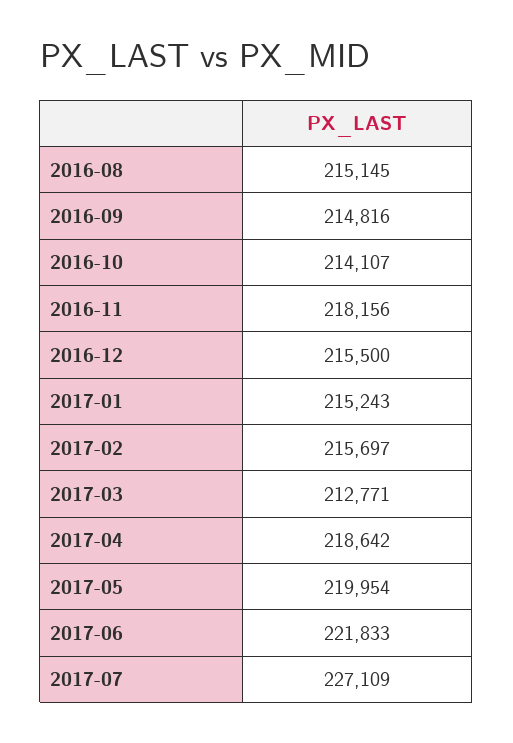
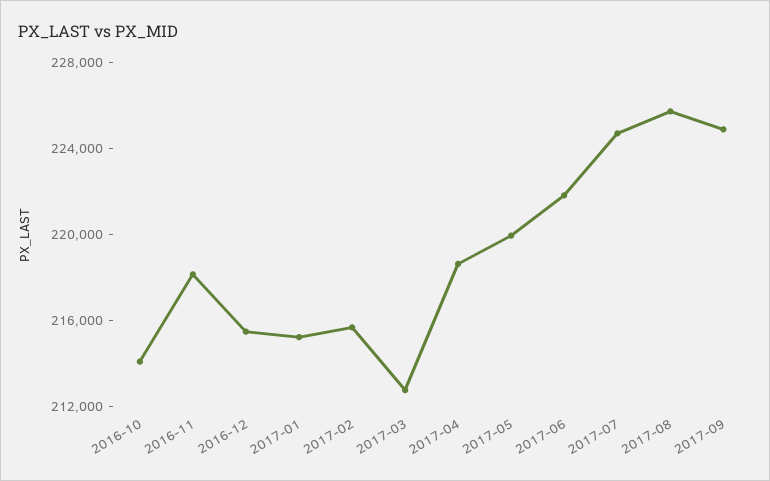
2016-08: 215145 -> none
2016-09: 214816 -> none
2017-07: 227109 -> 225000
2017-08: none -> 226000
2017-09: none -> 225000

